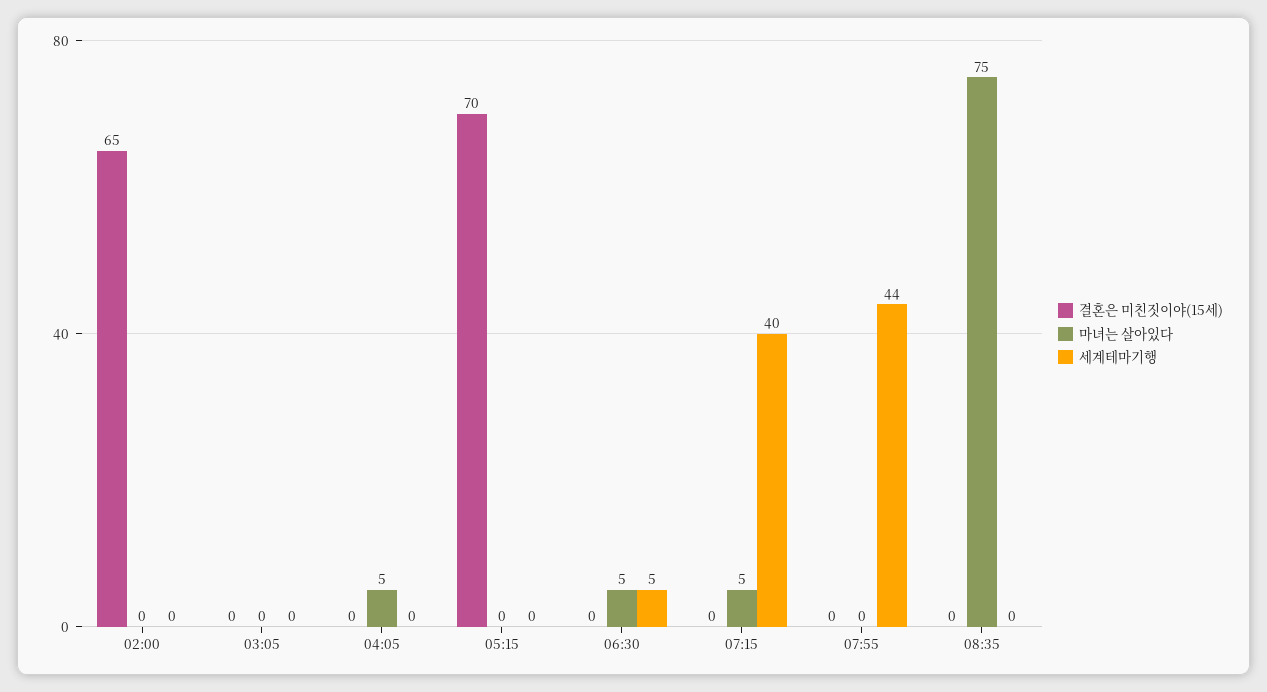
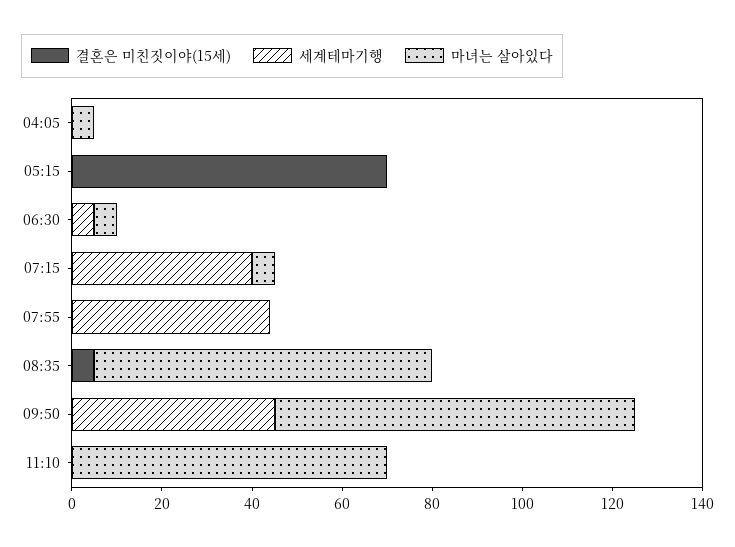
결혼은 미친짓이야(15세), 02:00: 65 -> none
마녀는 살아있다, 02:00: 0 -> none
세계테마기행, 02:00: 0 -> none
결혼은 미친짓이야(15세), 03:05: 0 -> none
마녀는 살아있다, 03:05: 0 -> none
세계테마기행, 03:05: 0 -> none
결혼은 미친짓이야(15세), 08:35: 0 -> 5
결혼은 미친짓이야(15세), 09:50: none -> 0
세계테마기행, 09:50: none -> 45
마녀는 살아있다, 09:50: none -> 80
결혼은 미친짓이야(15세), 11:10: none -> 0
세계테마기행, 11:10: none -> 0
마녀는 살아있다, 11:10: none -> 70

